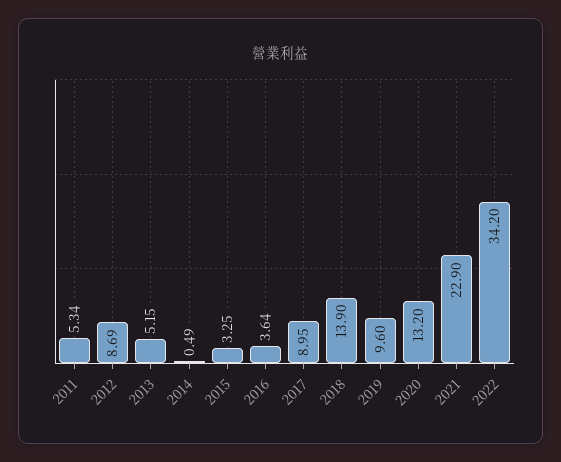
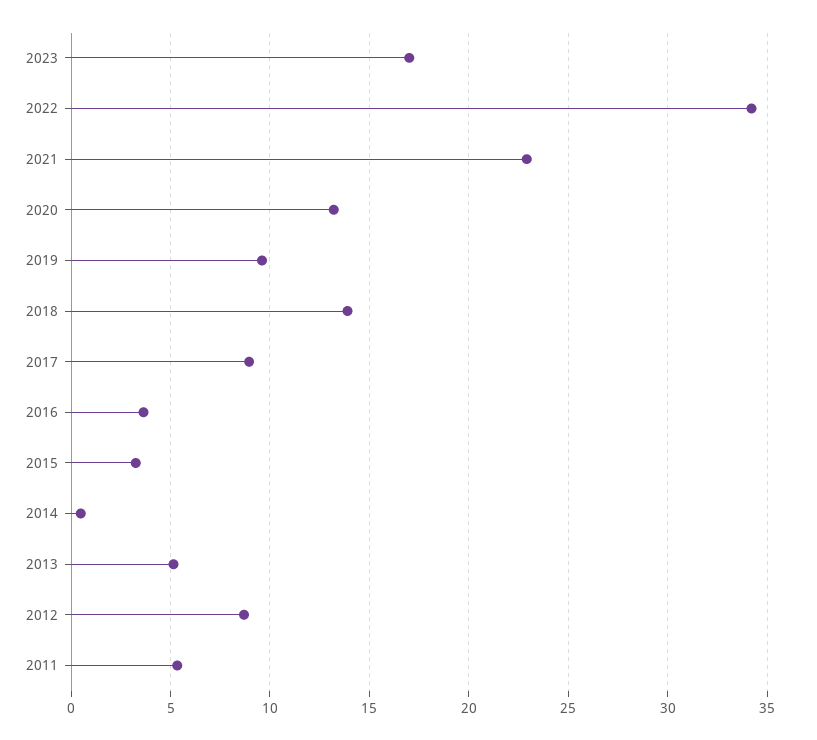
2023: none -> 17

